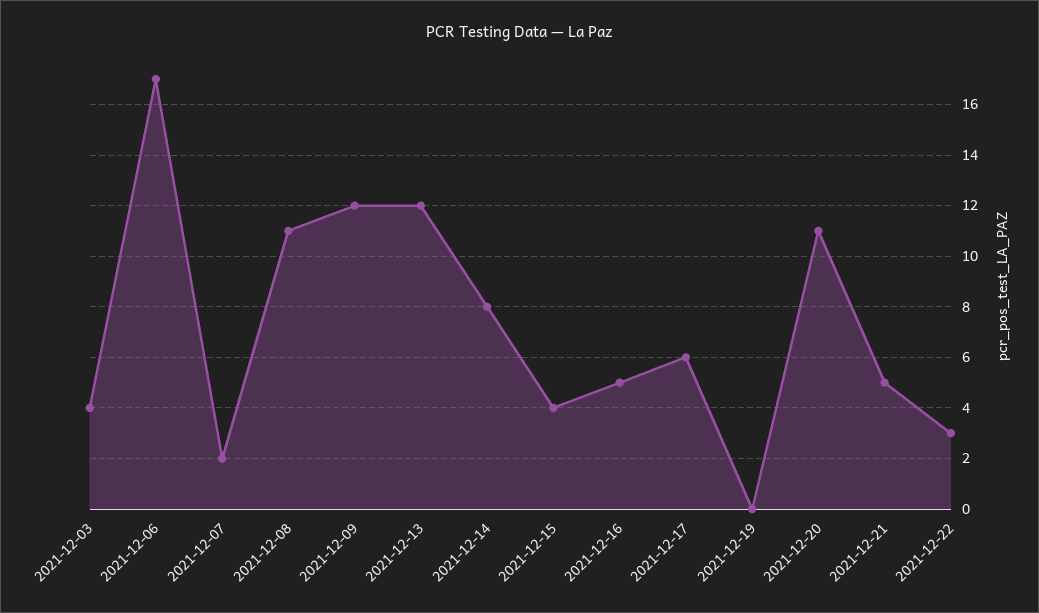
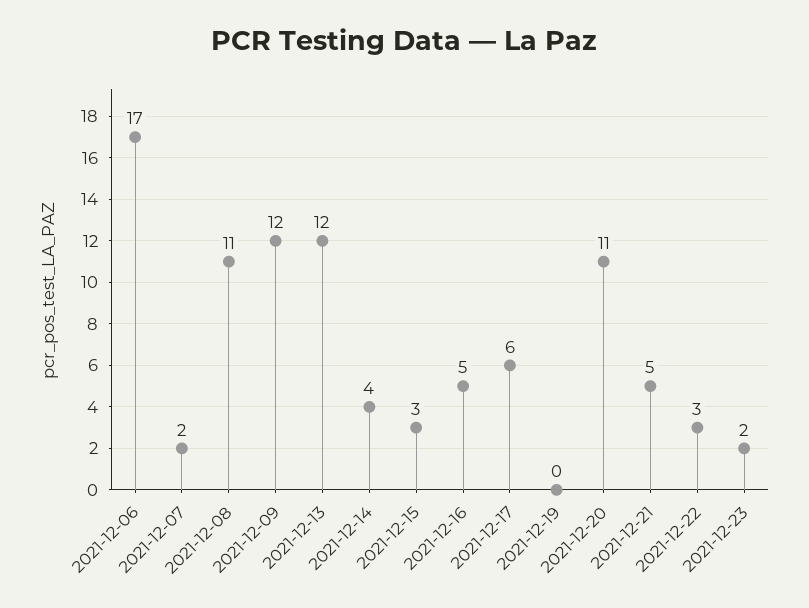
2021-12-03: 4 -> none
2021-12-14: 8 -> 4
2021-12-15: 4 -> 3
2021-12-23: none -> 2

